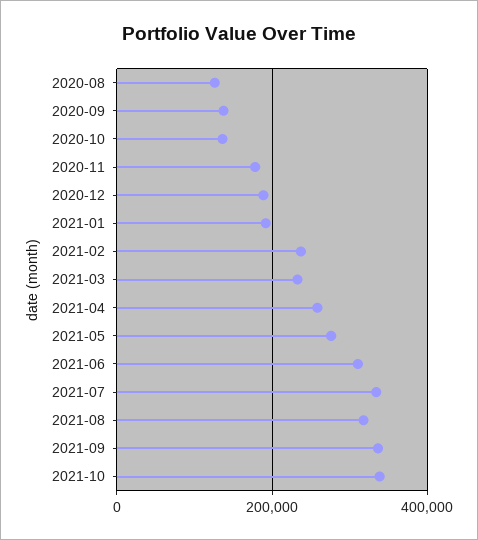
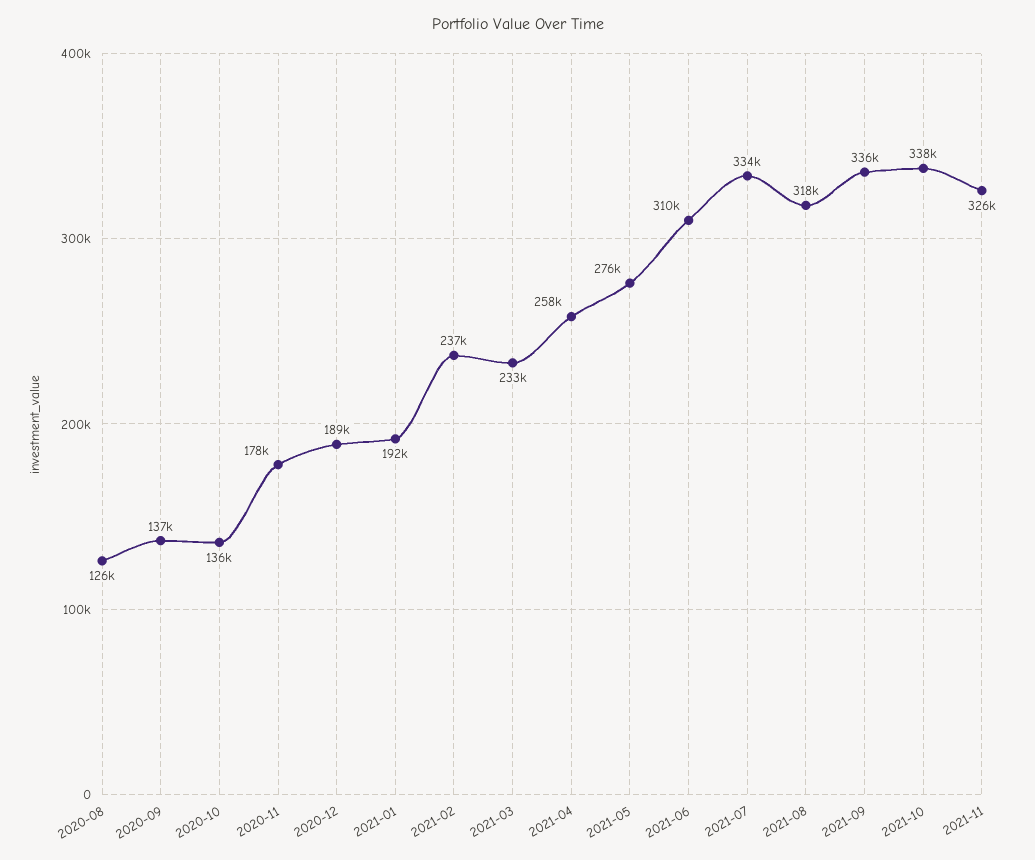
2021-11: none -> 326000

